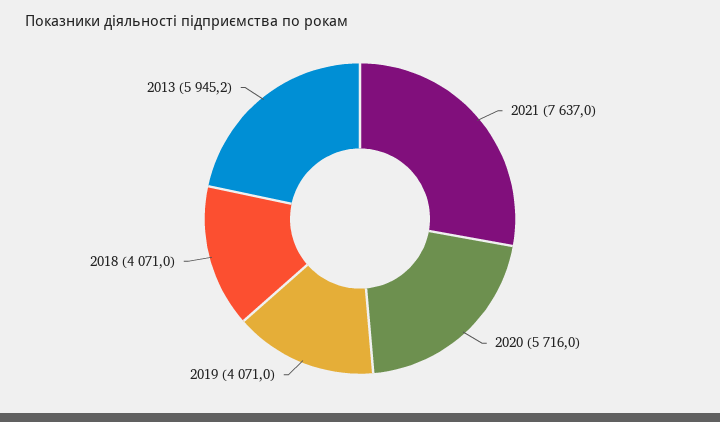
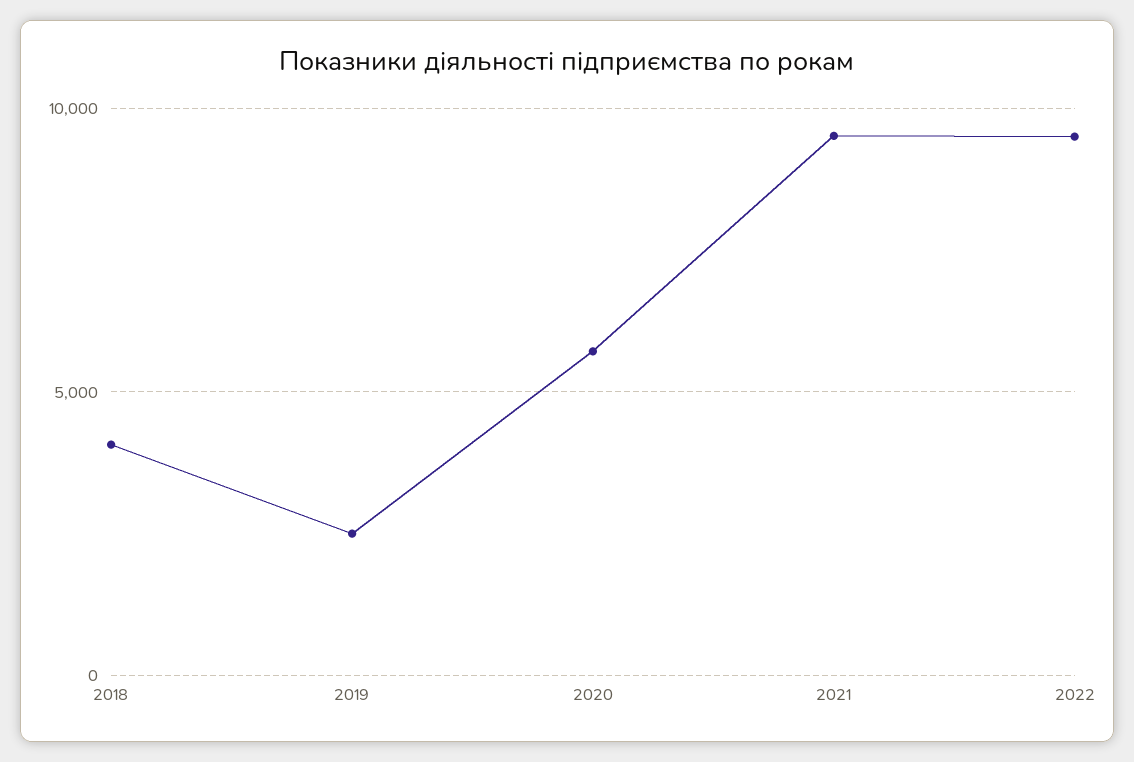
2021: 7637 -> 9500
2019: 4071 -> 2500
2013: 5945.2 -> none
2022: none -> 9500

